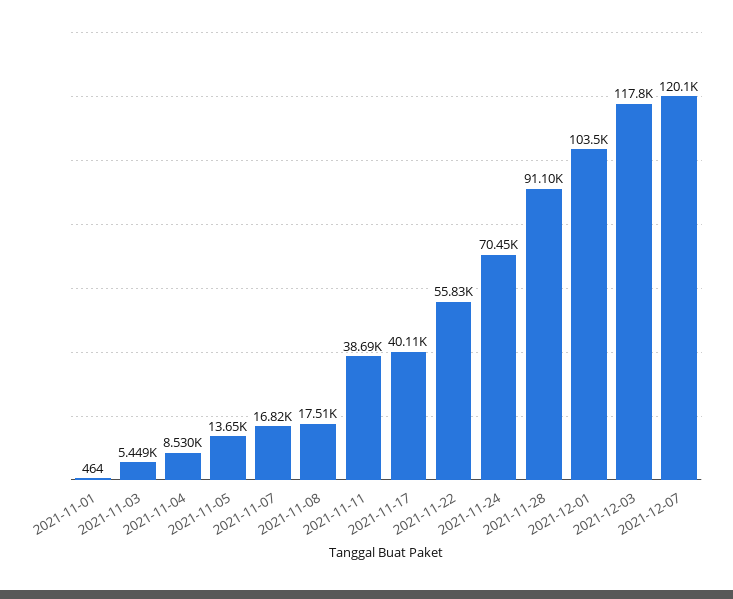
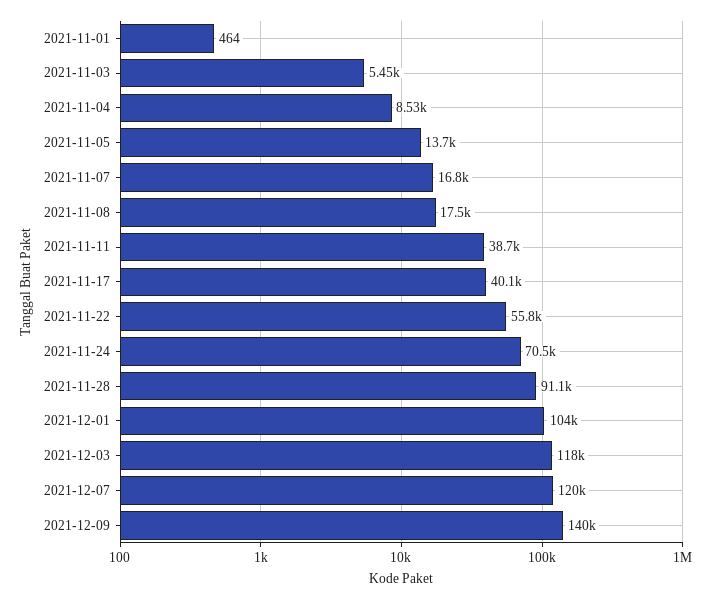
2021-12-09: none -> 140000

